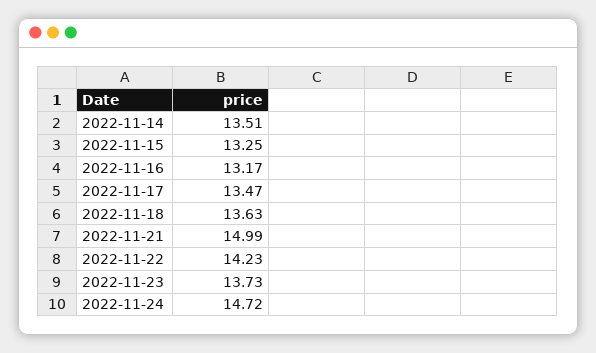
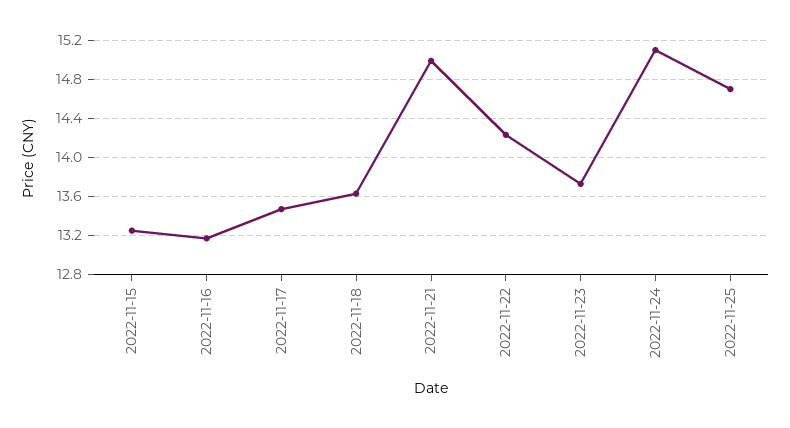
2022-11-14: 13.51 -> none
2022-11-24: 14.72 -> 15.1
2022-11-25: none -> 14.7

